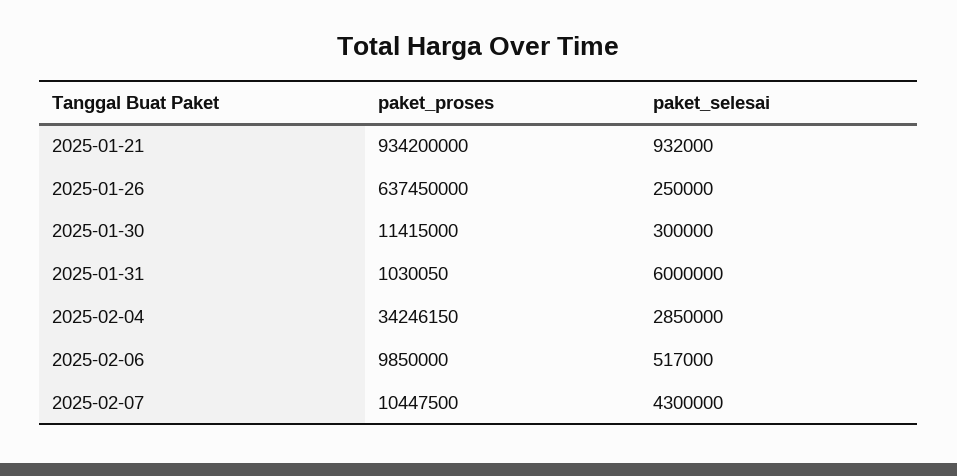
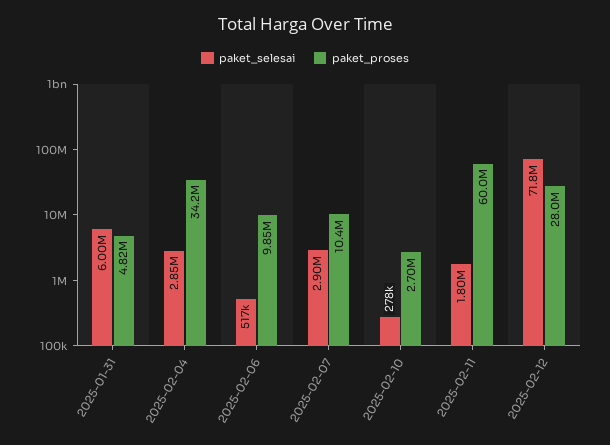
paket_proses, 2025-01-21: 934200000 -> none
paket_selesai, 2025-01-21: 932000 -> none
paket_proses, 2025-01-26: 637450000 -> none
paket_selesai, 2025-01-26: 250000 -> none
paket_proses, 2025-01-30: 11415000 -> none
paket_selesai, 2025-01-30: 300000 -> none
paket_proses, 2025-01-31: 1030050 -> 4820000
paket_selesai, 2025-02-07: 4300000 -> 2900000
paket_selesai, 2025-02-10: none -> 278000
paket_proses, 2025-02-10: none -> 2700000
paket_selesai, 2025-02-11: none -> 1800000
paket_proses, 2025-02-11: none -> 60000000
paket_selesai, 2025-02-12: none -> 71800000
paket_proses, 2025-02-12: none -> 28000000

